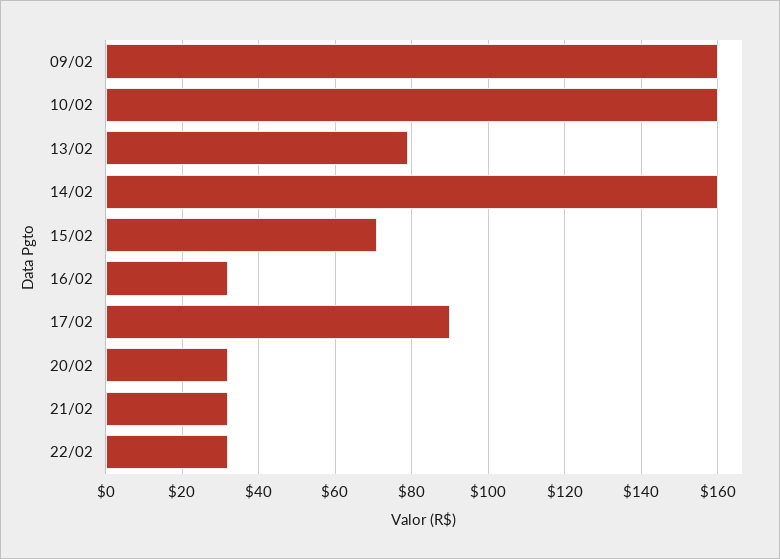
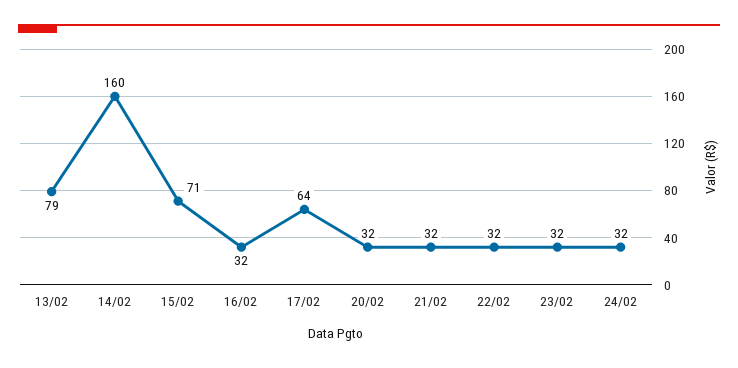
09/02: 160 -> none
10/02: 160 -> none
17/02: 90 -> 64
23/02: none -> 32
24/02: none -> 32

